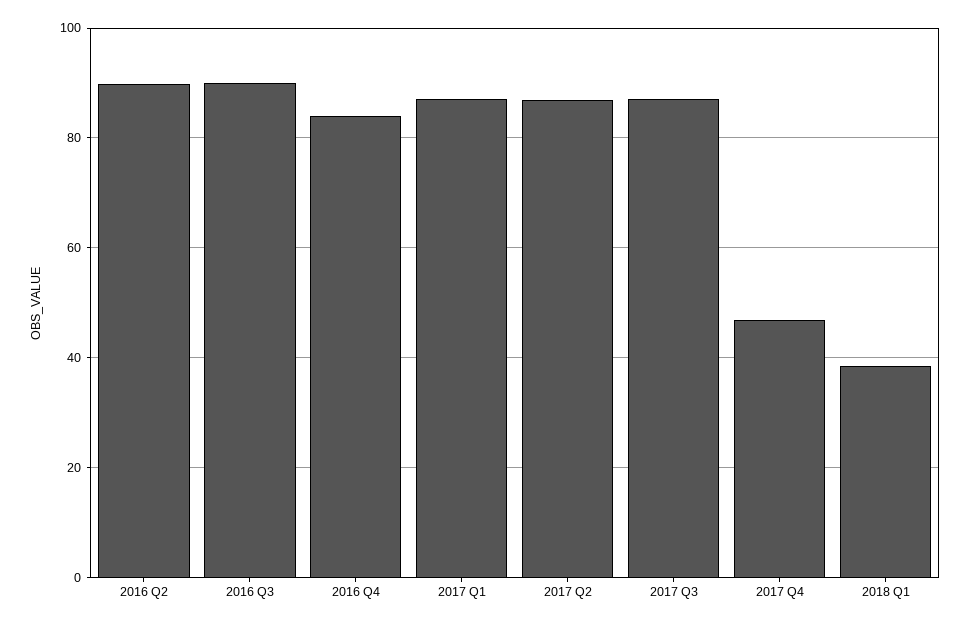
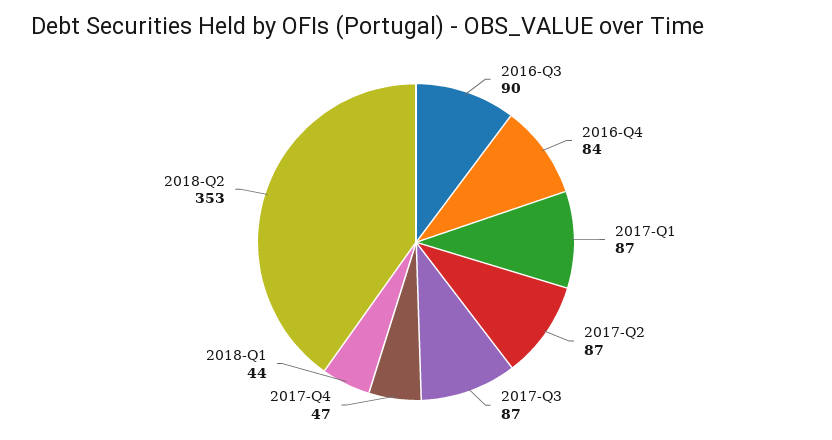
2016 Q2: 90 -> none
2018 Q1: 38 -> 44
2018-Q2: none -> 353

